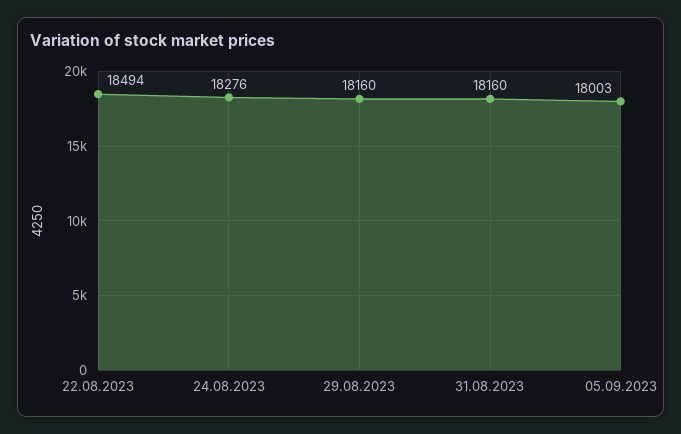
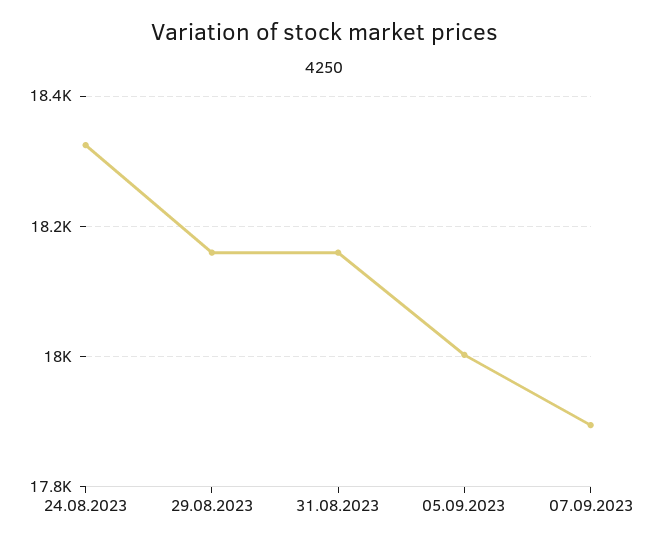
22.08.2023: 18494 -> none
24.08.2023: 18276 -> 18320
07.09.2023: none -> 17900

